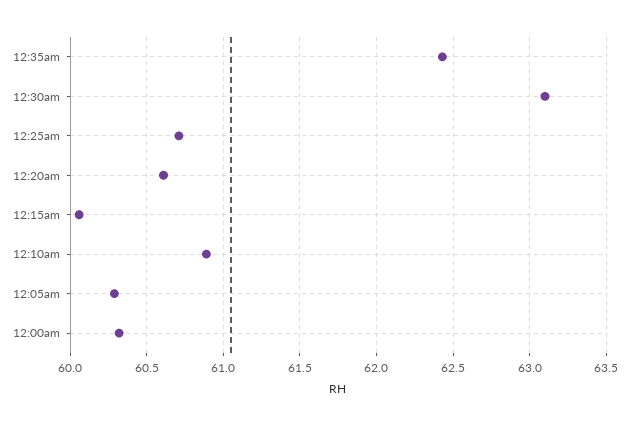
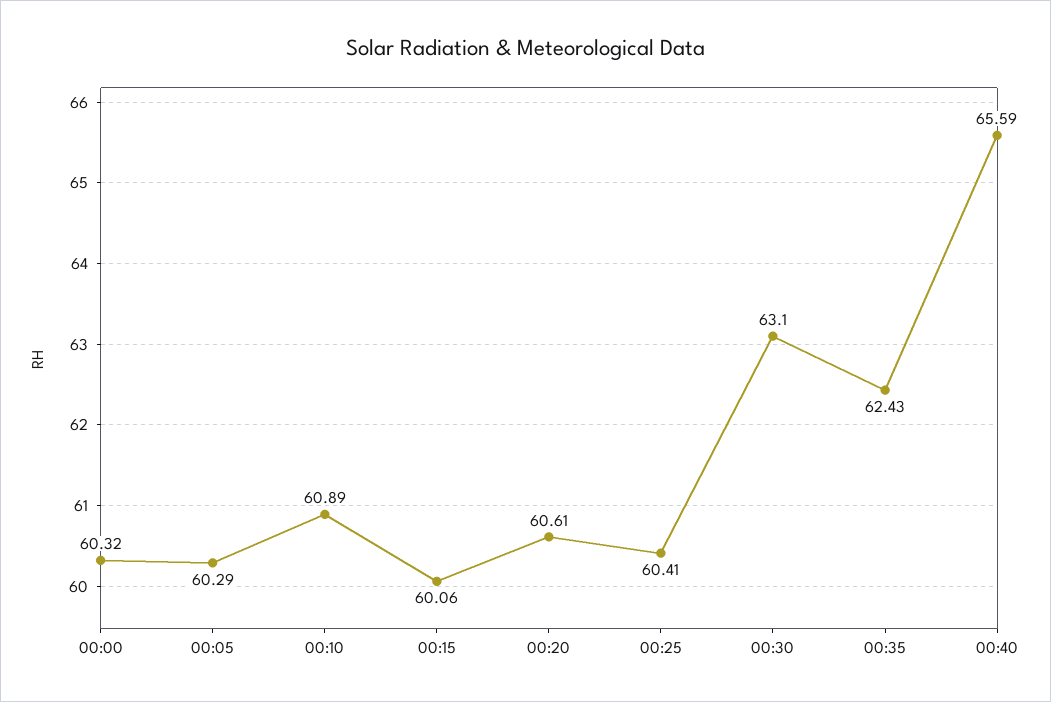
12:25am: 60.7 -> 60.41
00:40: none -> 65.59

